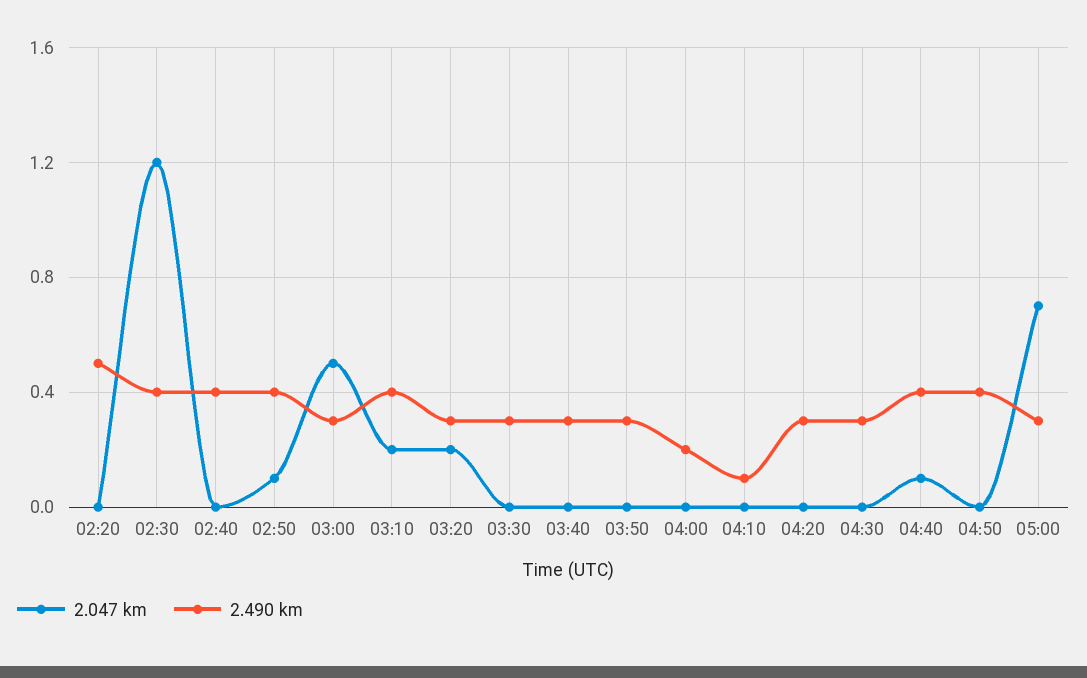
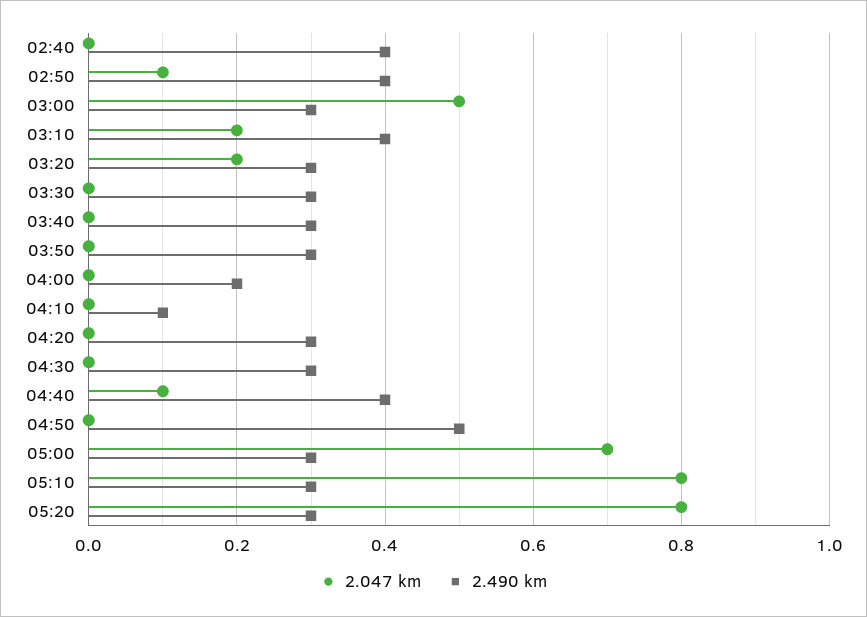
2.047 km, 02:20: 0 -> none
2.490 km, 02:20: 0.5 -> none
2.047 km, 02:30: 1.2 -> none
2.490 km, 02:30: 0.4 -> none
2.490 km, 04:50: 0.4 -> 0.5
2.047 km, 05:10: none -> 0.8
2.490 km, 05:10: none -> 0.3
2.047 km, 05:20: none -> 0.8
2.490 km, 05:20: none -> 0.3

